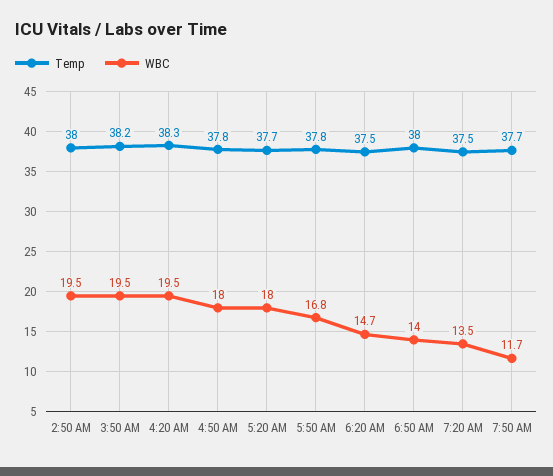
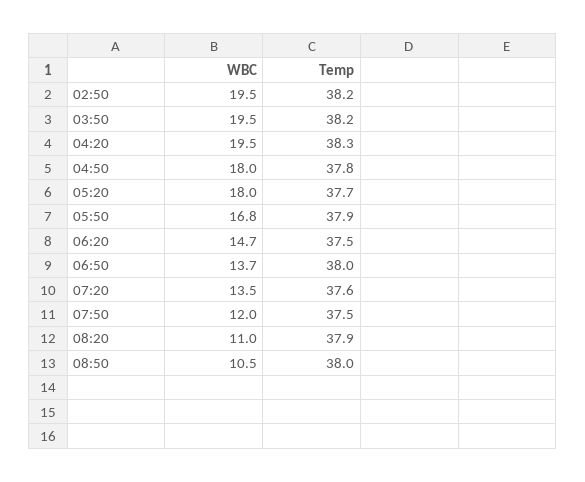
Temp, 2:50 AM: 38 -> 38.2
Temp, 5:50 AM: 37.8 -> 37.9
WBC, 6:50 AM: 14 -> 13.7
Temp, 7:20 AM: 37.5 -> 37.6
Temp, 7:50 AM: 37.7 -> 37.5
WBC, 7:50 AM: 11.7 -> 12
WBC, 08:20: none -> 11
Temp, 08:20: none -> 37.9
WBC, 08:50: none -> 10.5
Temp, 08:50: none -> 38

